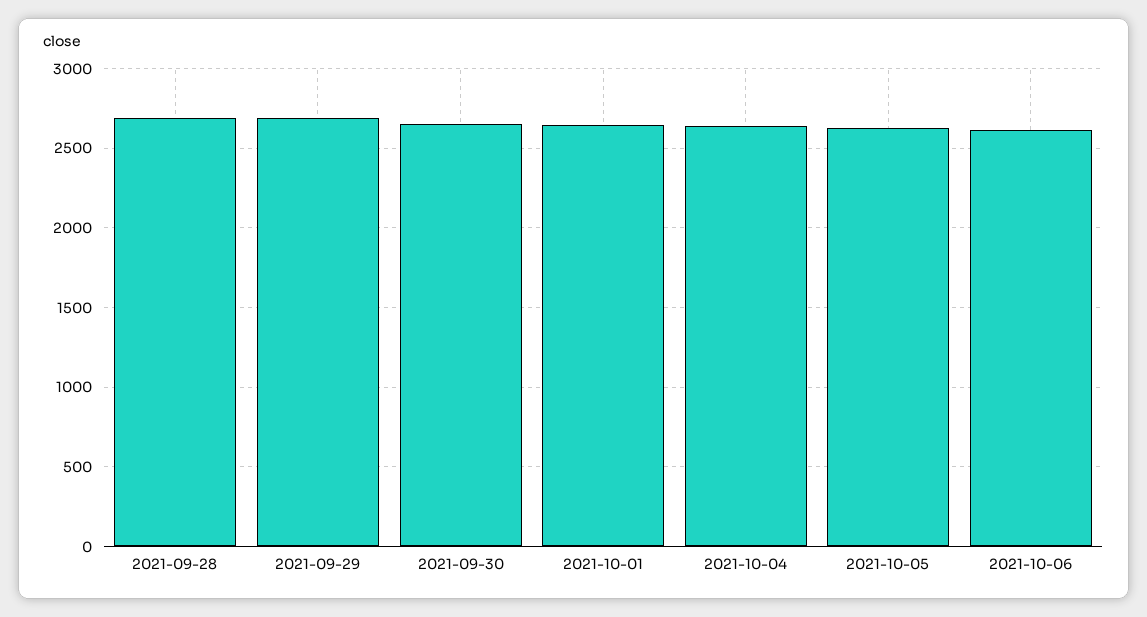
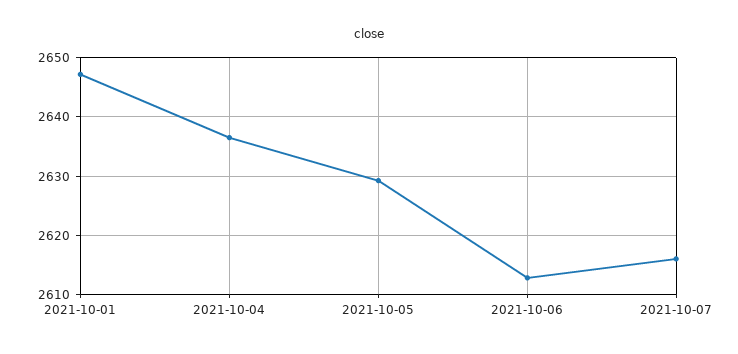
2021-09-28: 2700 -> none
2021-09-29: 2700 -> none
2021-09-30: 2650 -> none
2021-10-07: none -> 2616

